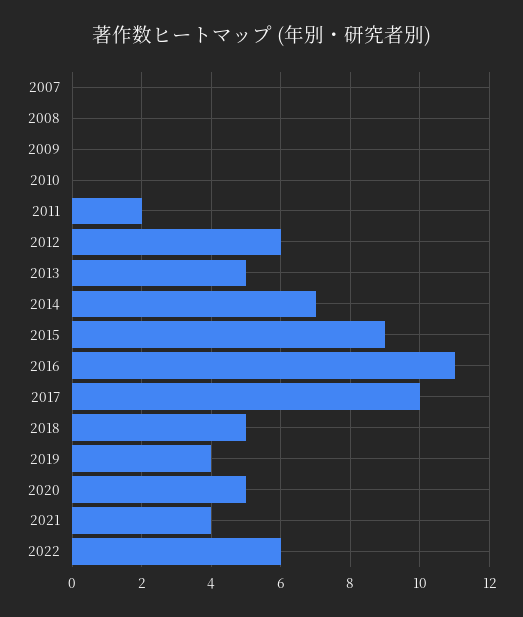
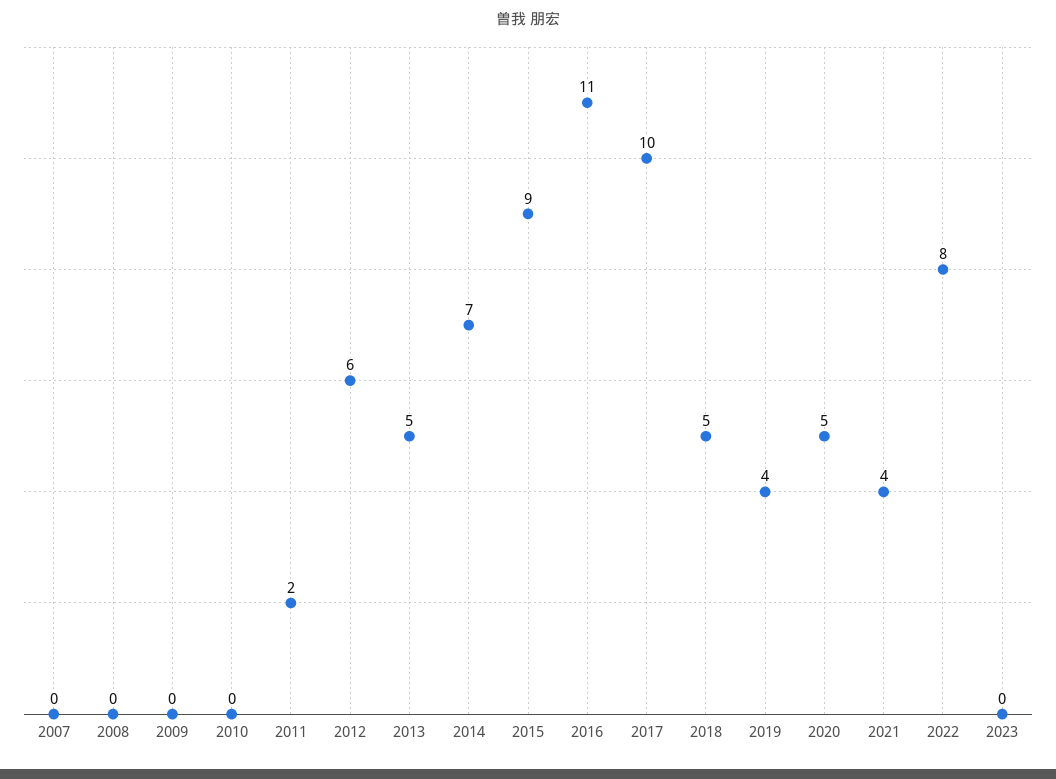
2022: 6 -> 8
2023: none -> 0

